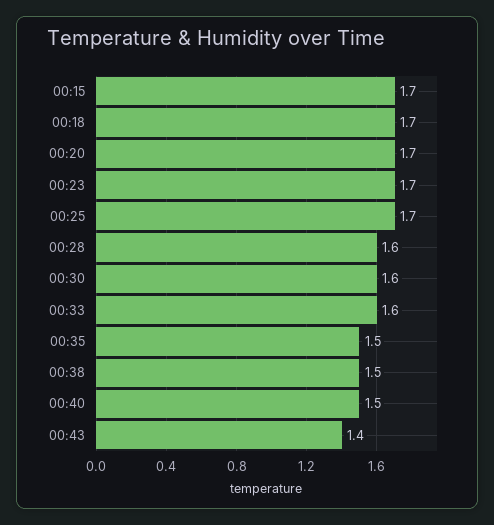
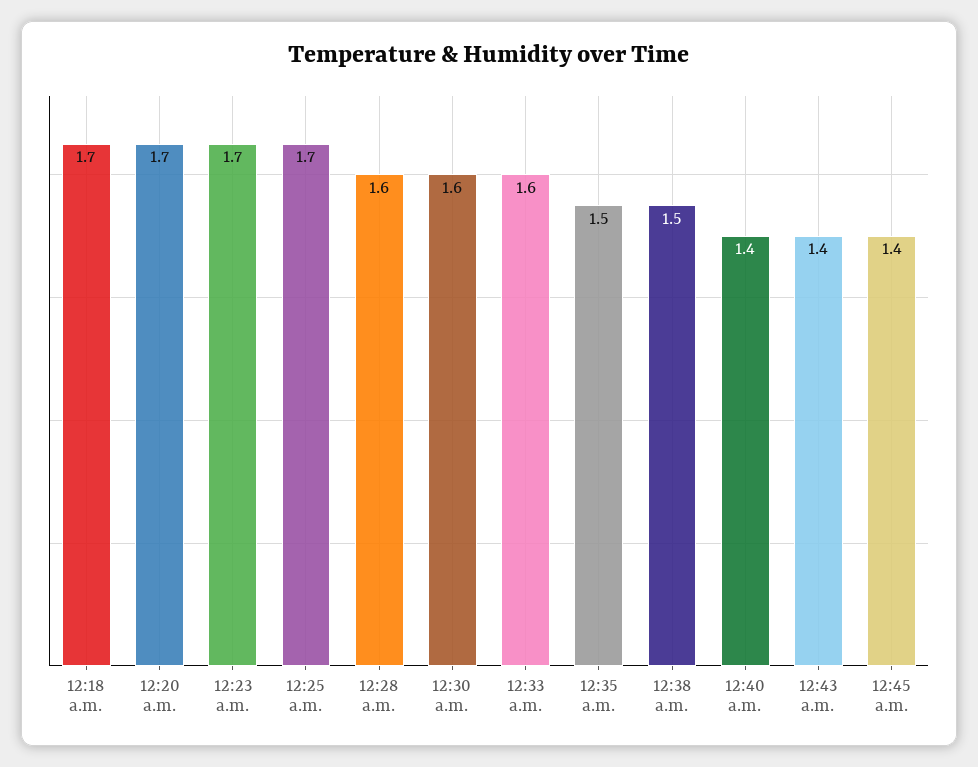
00:15: 1.7 -> none
00:40: 1.5 -> 1.4
12:45 a.m.: none -> 1.4

